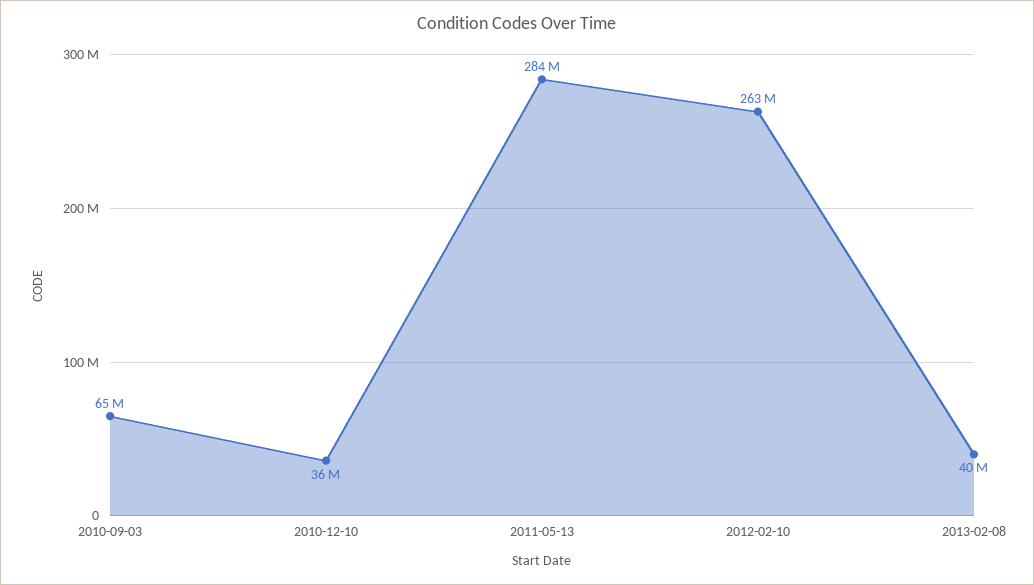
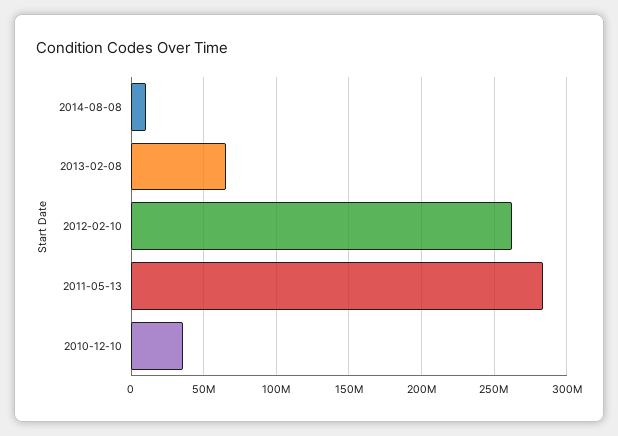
2010-09-03: 65000000 -> none
2013-02-08: 40000000 -> 65000000
2014-08-08: none -> 10000000

